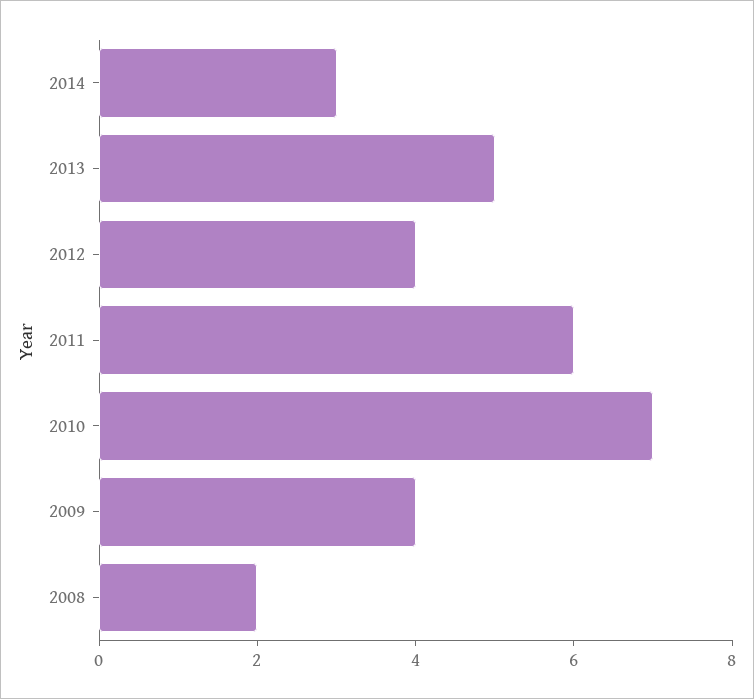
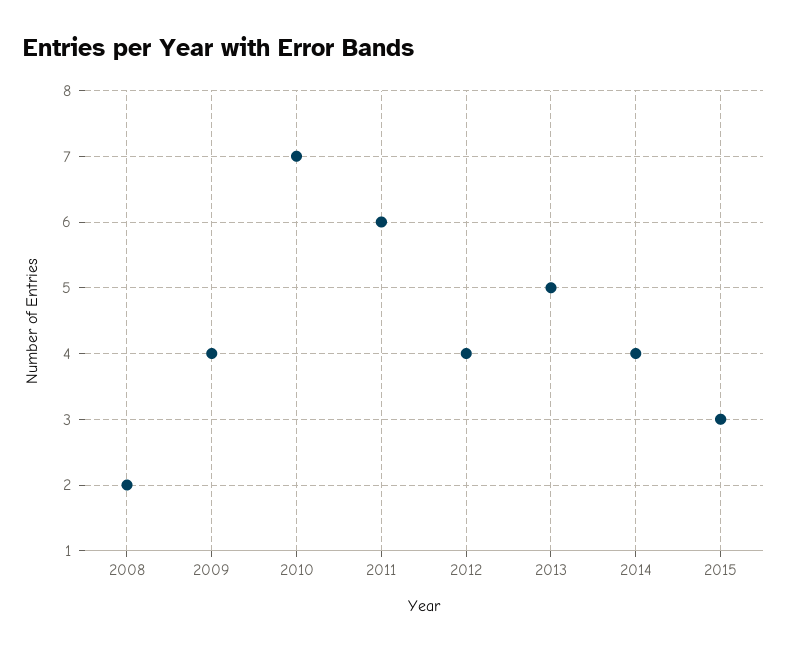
2014: 3 -> 4
2015: none -> 3

